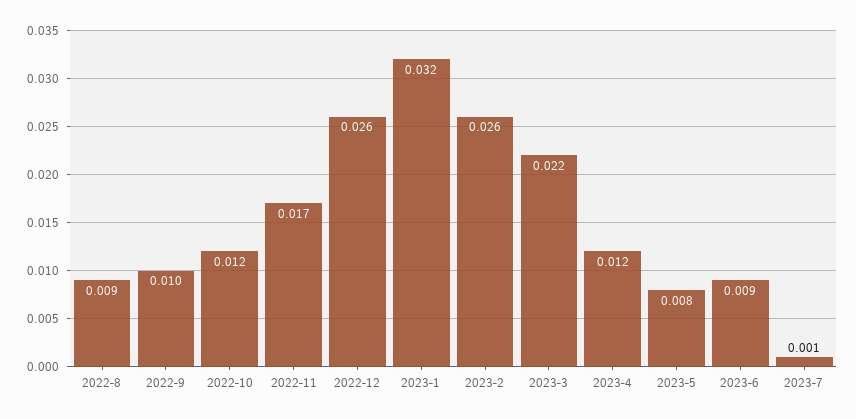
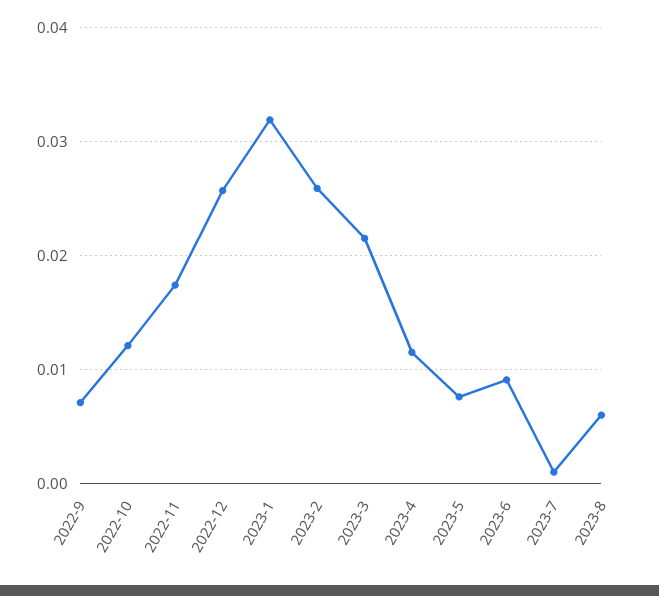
2022-8: 0.009 -> none
2022-9: 0.01 -> 0.007
2023-8: none -> 0.006

